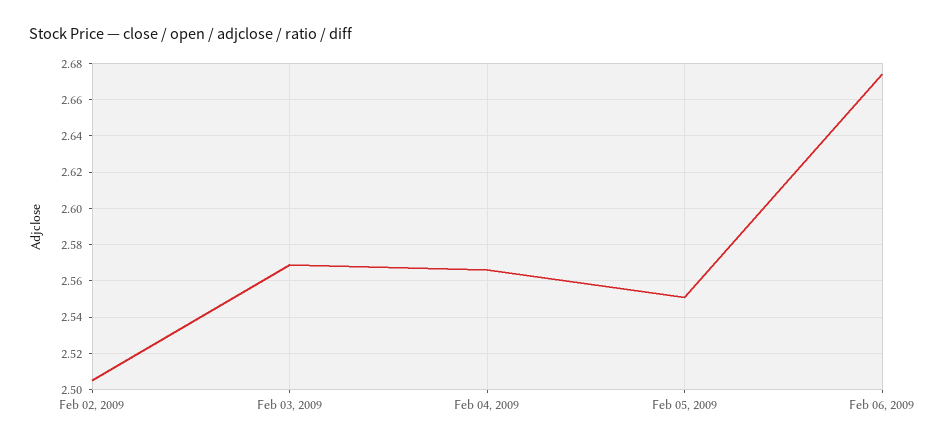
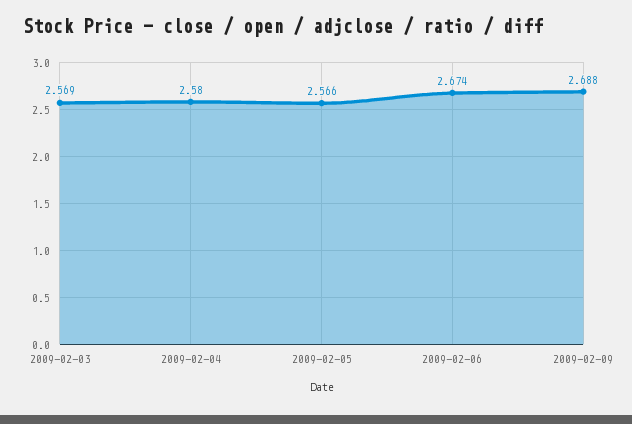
Feb 02, 2009: 2.505 -> none
Feb 04, 2009: 2.565 -> 2.58
Feb 05, 2009: 2.55 -> 2.566
2009-02-09: none -> 2.688

